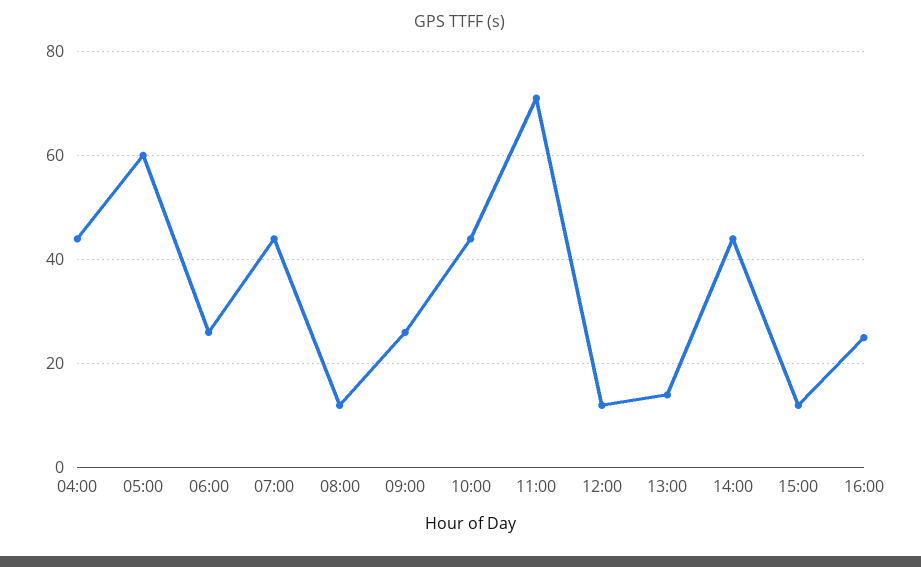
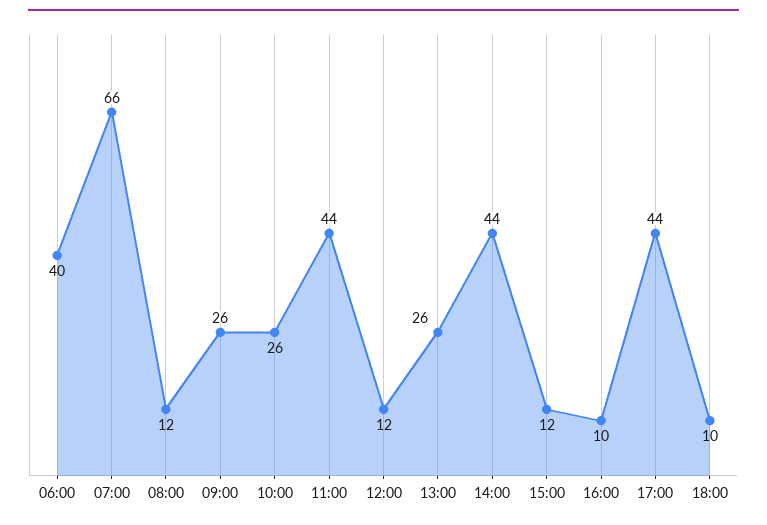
04:00: 45 -> none
05:00: 60 -> none
06:00: 25 -> 40
07:00: 45 -> 66
10:00: 45 -> 26
11:00: 70 -> 44
13:00: 15 -> 26
16:00: 25 -> 10
17:00: none -> 44
18:00: none -> 10

